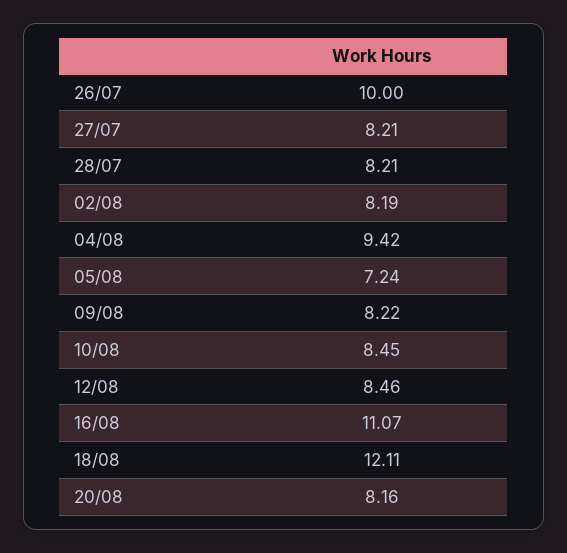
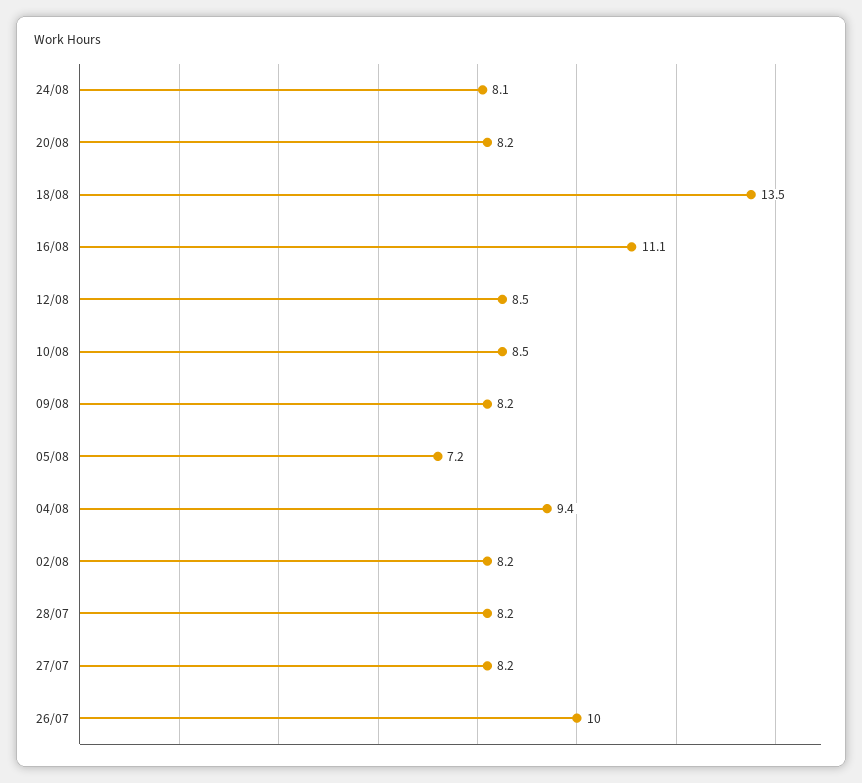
18/08: 12.11 -> 13.5
24/08: none -> 8.1

